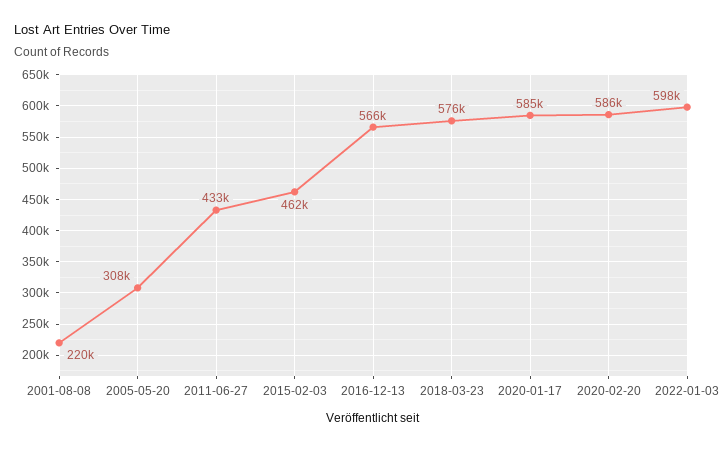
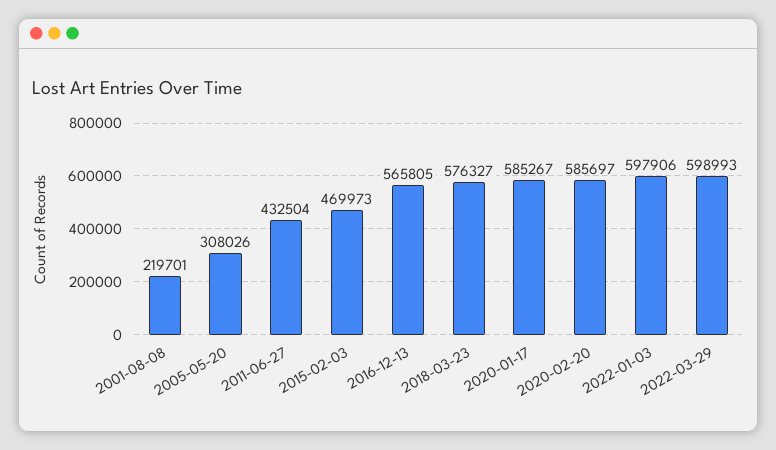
2015-02-03: 462000 -> 469973
2022-03-29: none -> 598993

